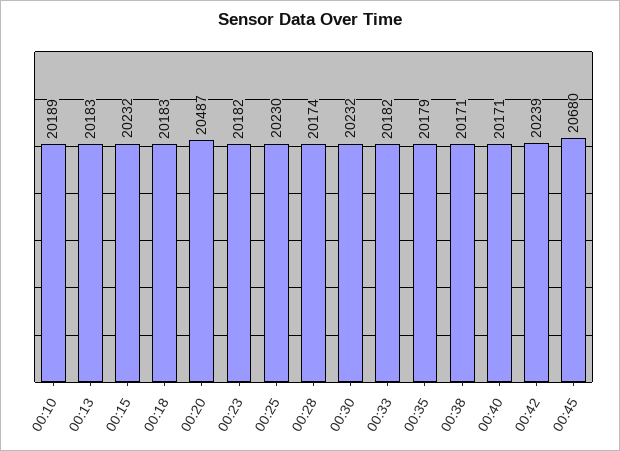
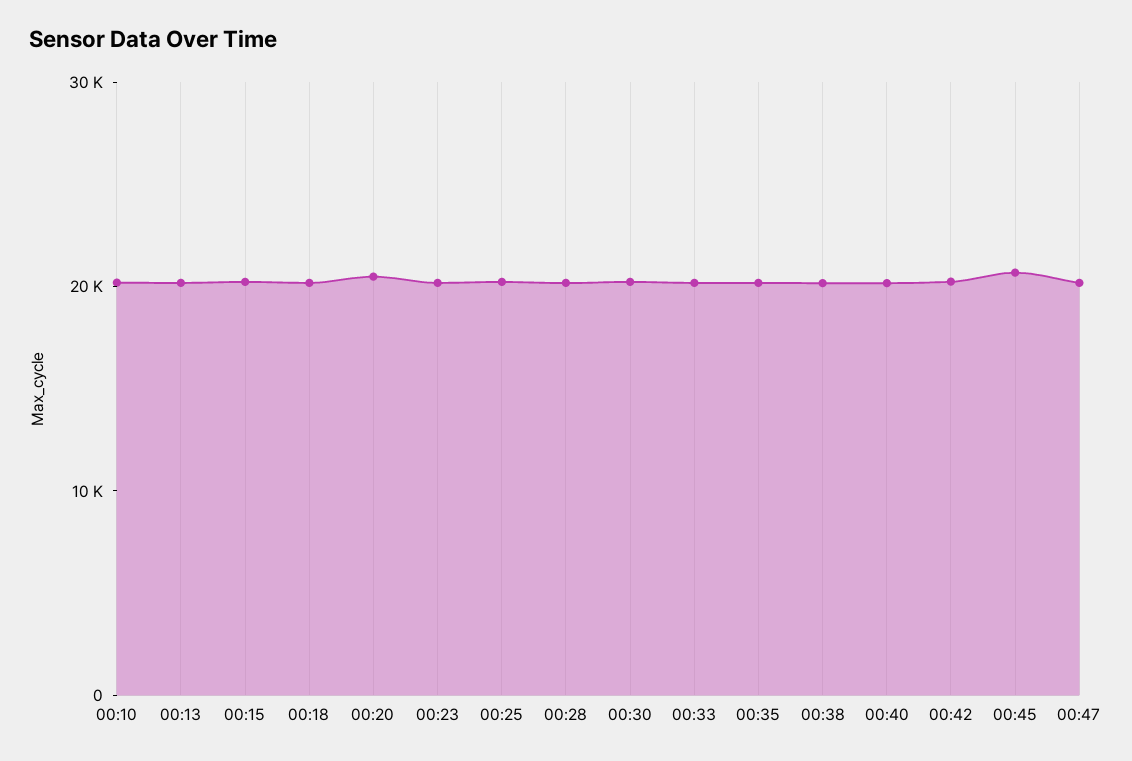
00:47: none -> 20000

